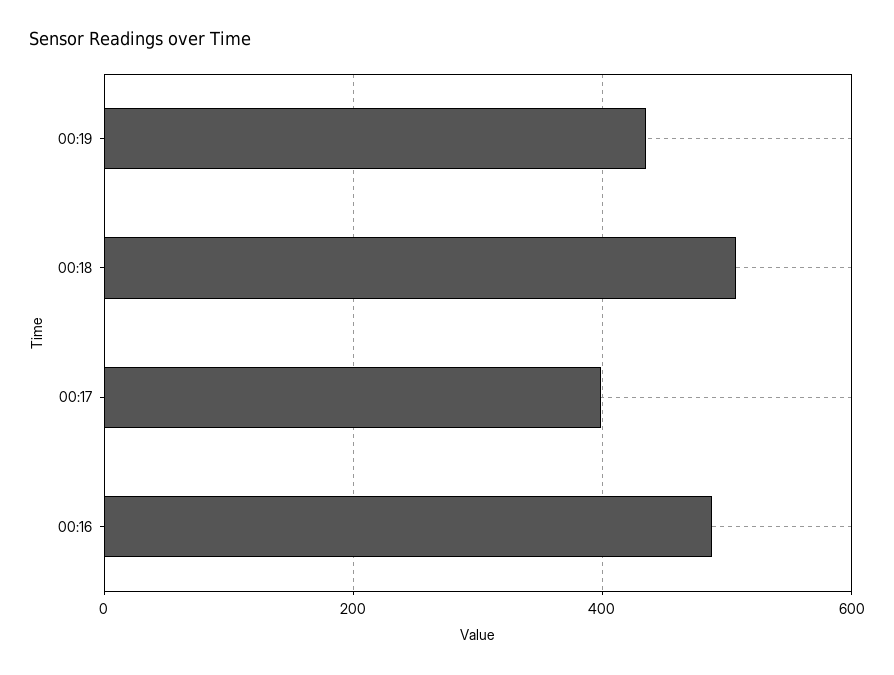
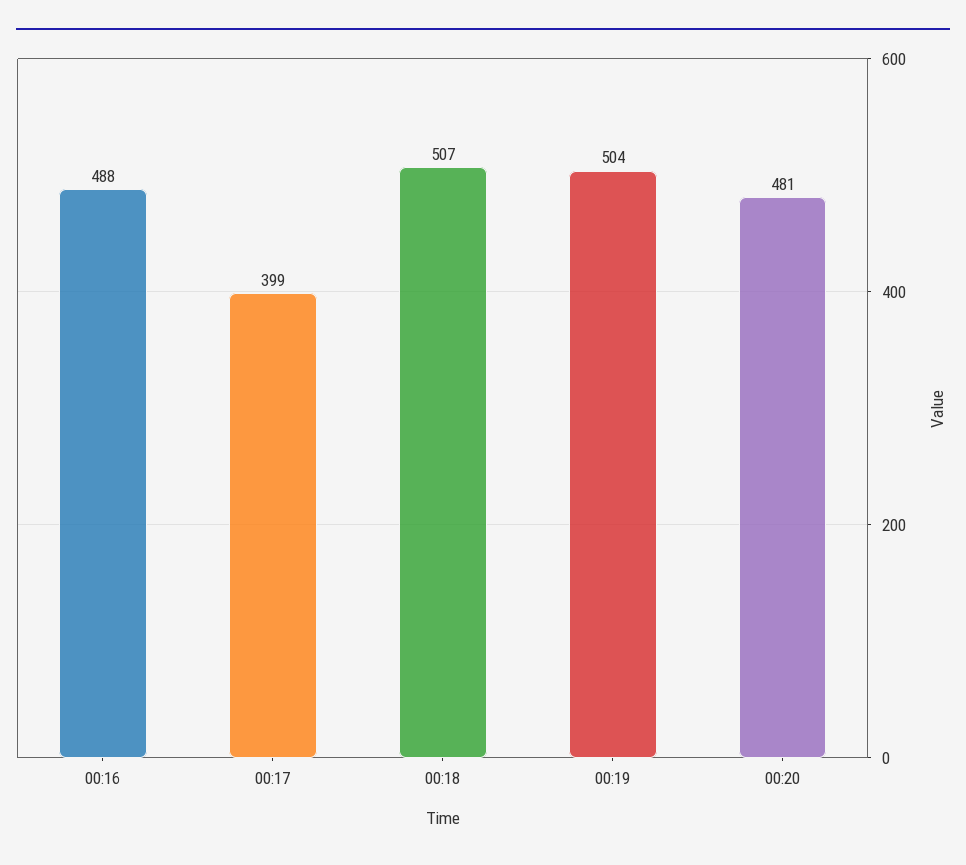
00:19: 440 -> 504
00:20: none -> 481

